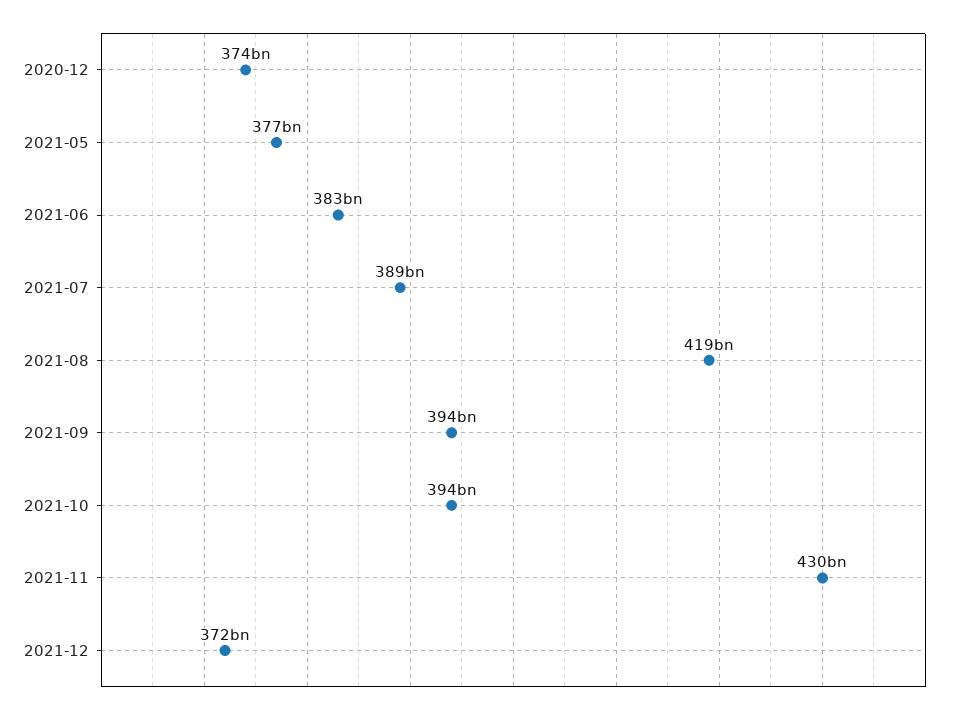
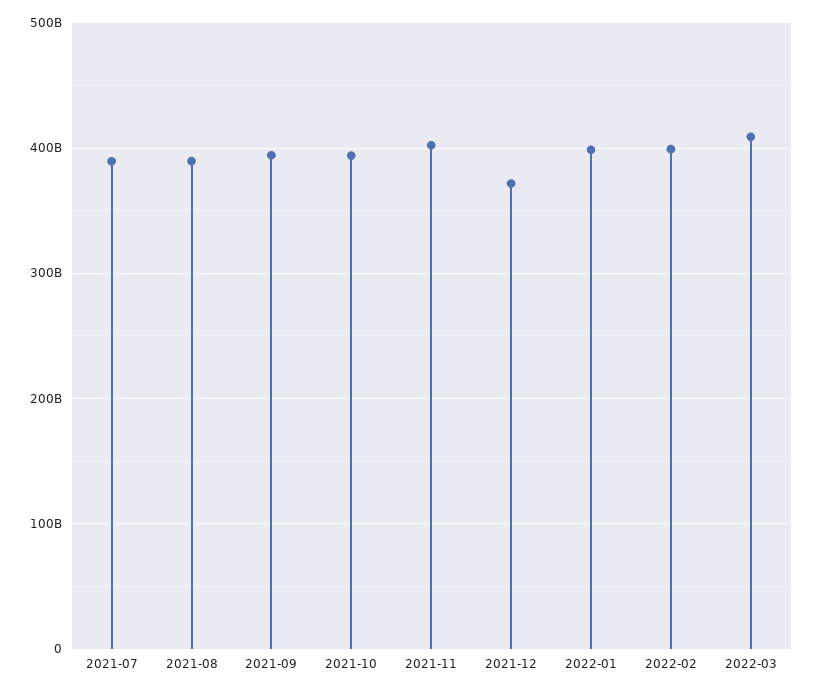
2020-12: 374000000000 -> none
2021-05: 377000000000 -> none
2021-06: 383000000000 -> none
2021-08: 419000000000 -> 390000000000
2021-11: 430000000000 -> 400000000000
2022-01: none -> 400000000000
2022-02: none -> 400000000000
2022-03: none -> 410000000000

